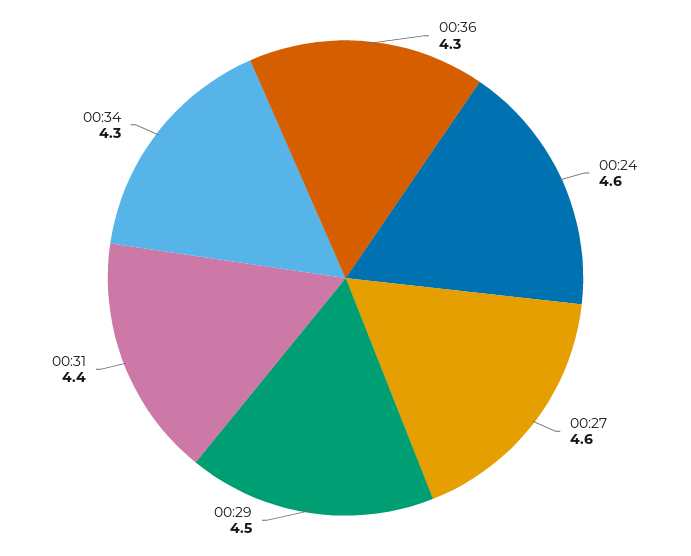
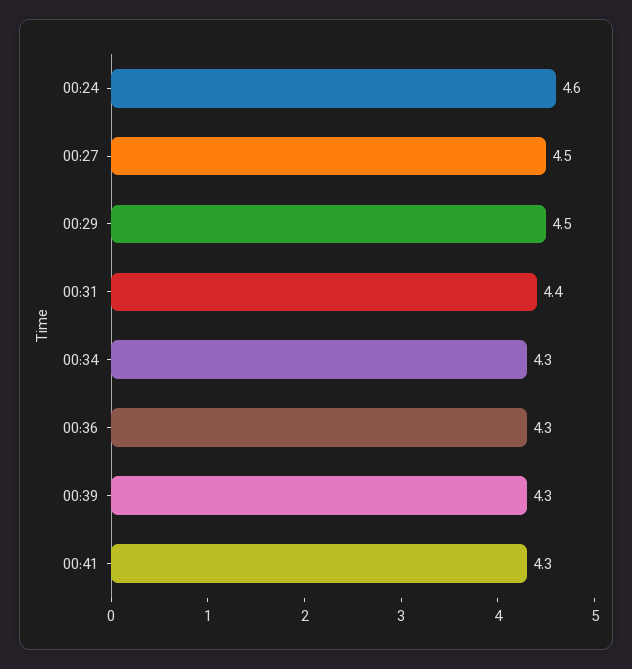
00:27: 4.6 -> 4.5
00:39: none -> 4.3
00:41: none -> 4.3

